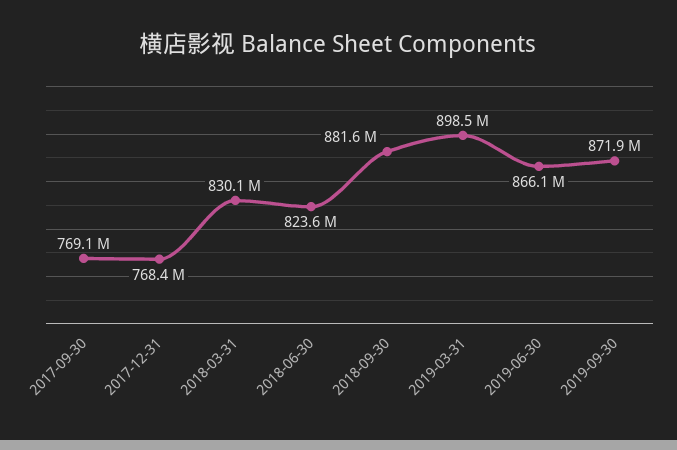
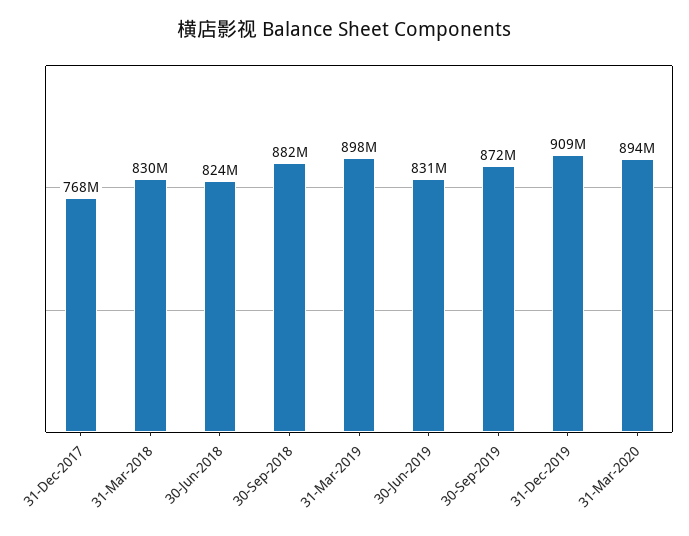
2017-09-30: 769100000 -> none
2019-06-30: 866100000 -> 831000000
31-Dec-2019: none -> 909000000
31-Mar-2020: none -> 894000000

